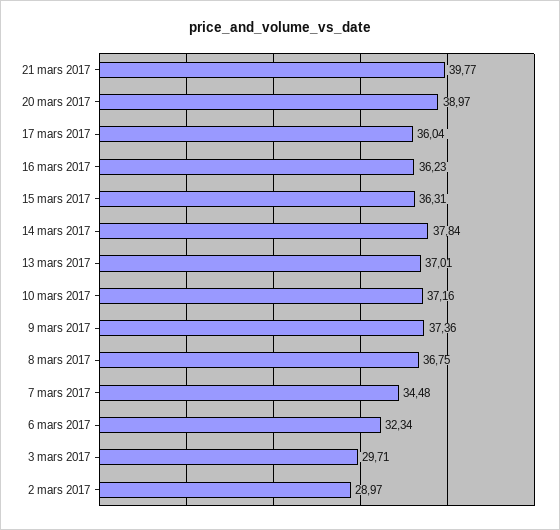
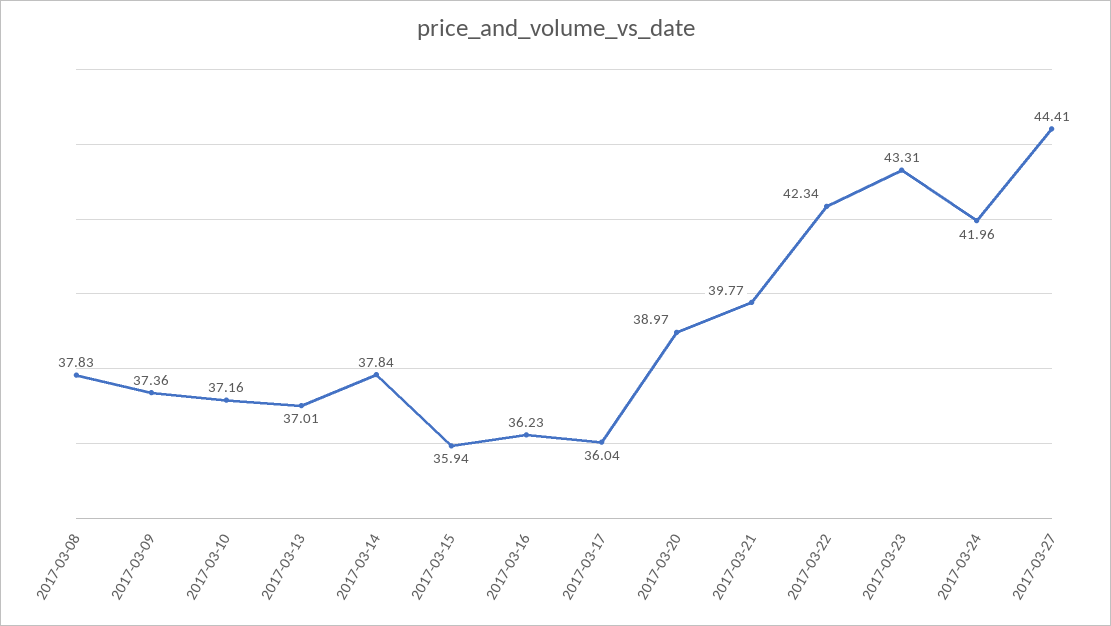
15 mars 2017: 36.31 -> 35.94
8 mars 2017: 36.75 -> 37.83
7 mars 2017: 34.48 -> none
6 mars 2017: 32.34 -> none
3 mars 2017: 29.71 -> none
2 mars 2017: 28.97 -> none
2017-03-22: none -> 42.34
2017-03-23: none -> 43.31
2017-03-24: none -> 41.96
2017-03-27: none -> 44.41

